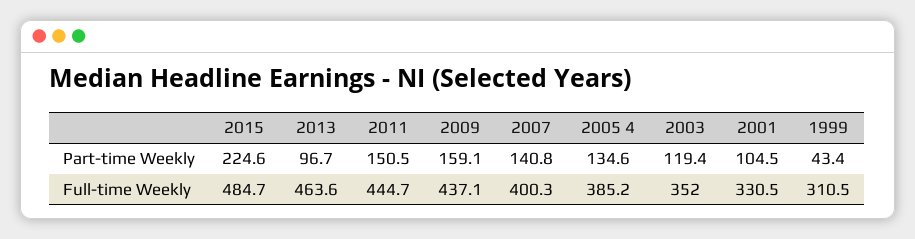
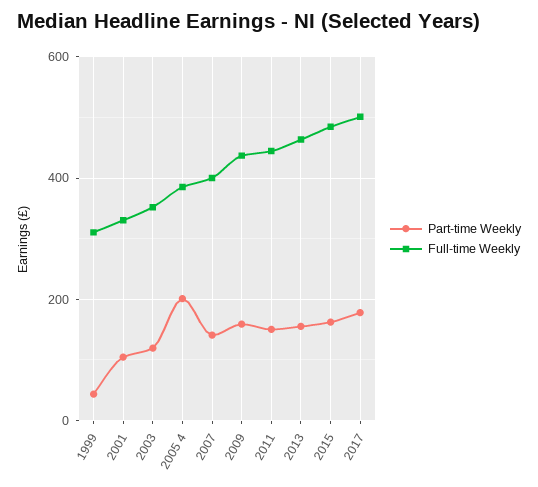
Part-time Weekly, 2015: 224.6 -> 160
Part-time Weekly, 2013: 96.7 -> 160
Part-time Weekly, 2005 4: 134.6 -> 200
Part-time Weekly, 2017: none -> 180
Full-time Weekly, 2017: none -> 500

